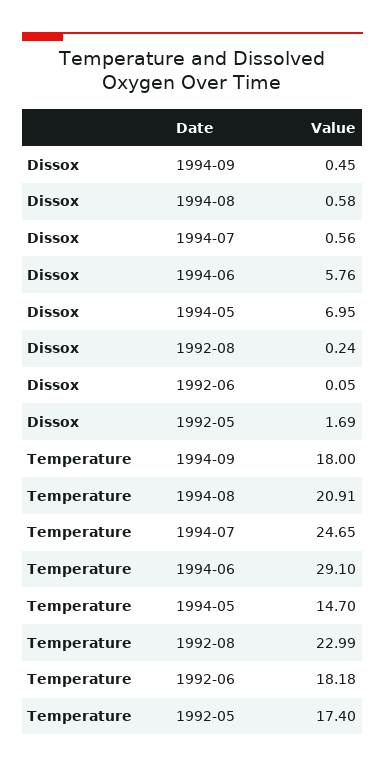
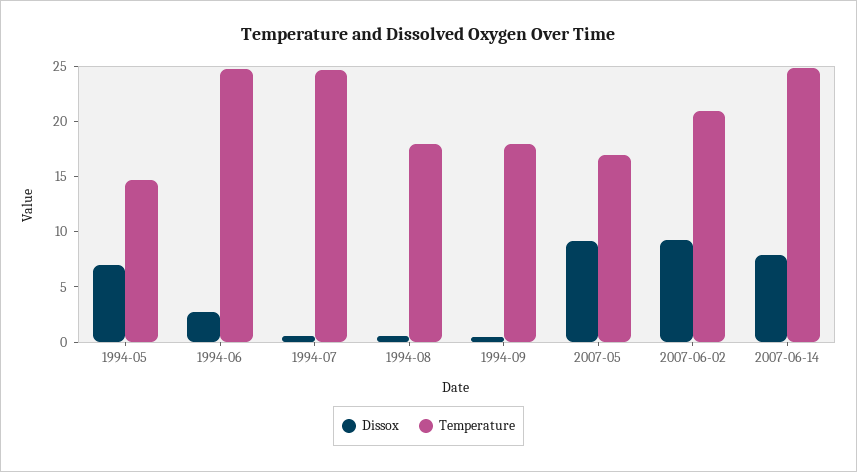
Dissox, 1994-06: 5.76 -> 3
Dissox, 1992-08: 0.24 -> none
Dissox, 1992-06: 0.05 -> none
Dissox, 1992-05: 1.69 -> none
Temperature, 1994-08: 20.91 -> 18
Temperature, 1994-06: 29.1 -> 25
Temperature, 1992-08: 22.99 -> none
Temperature, 1992-06: 18.18 -> none
Temperature, 1992-05: 17.4 -> none
Dissox, 2007-05: none -> 9
Temperature, 2007-05: none -> 17
Dissox, 2007-06-02: none -> 9
Temperature, 2007-06-02: none -> 21
Dissox, 2007-06-14: none -> 8
Temperature, 2007-06-14: none -> 25

